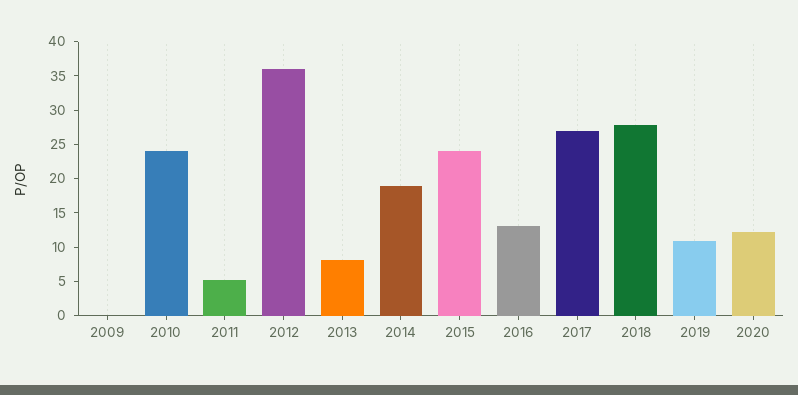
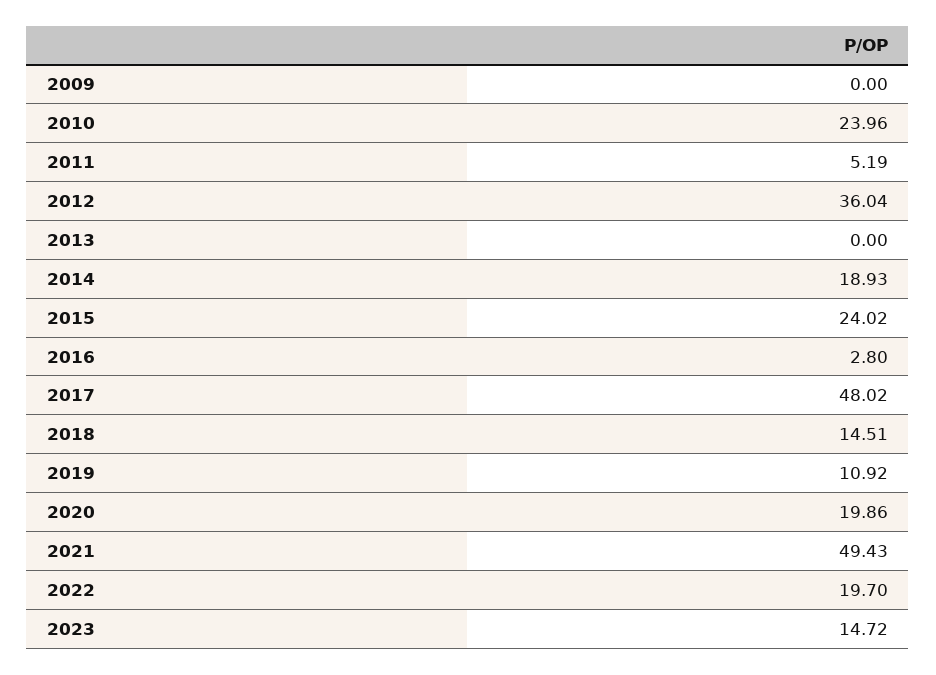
2013: 7.5 -> 0
2016: 12.5 -> 2.8
2017: 27.5 -> 48.02
2018: 27.5 -> 14.51
2020: 12.5 -> 19.86
2021: none -> 49.43
2022: none -> 19.7
2023: none -> 14.72

